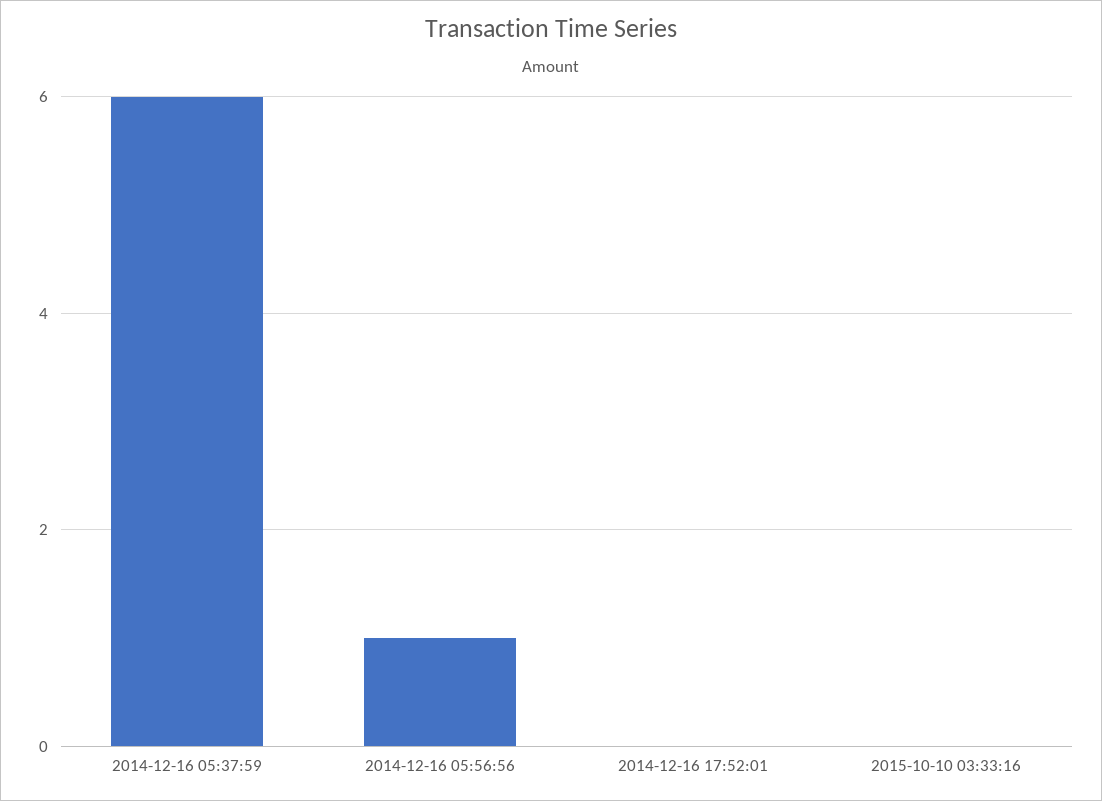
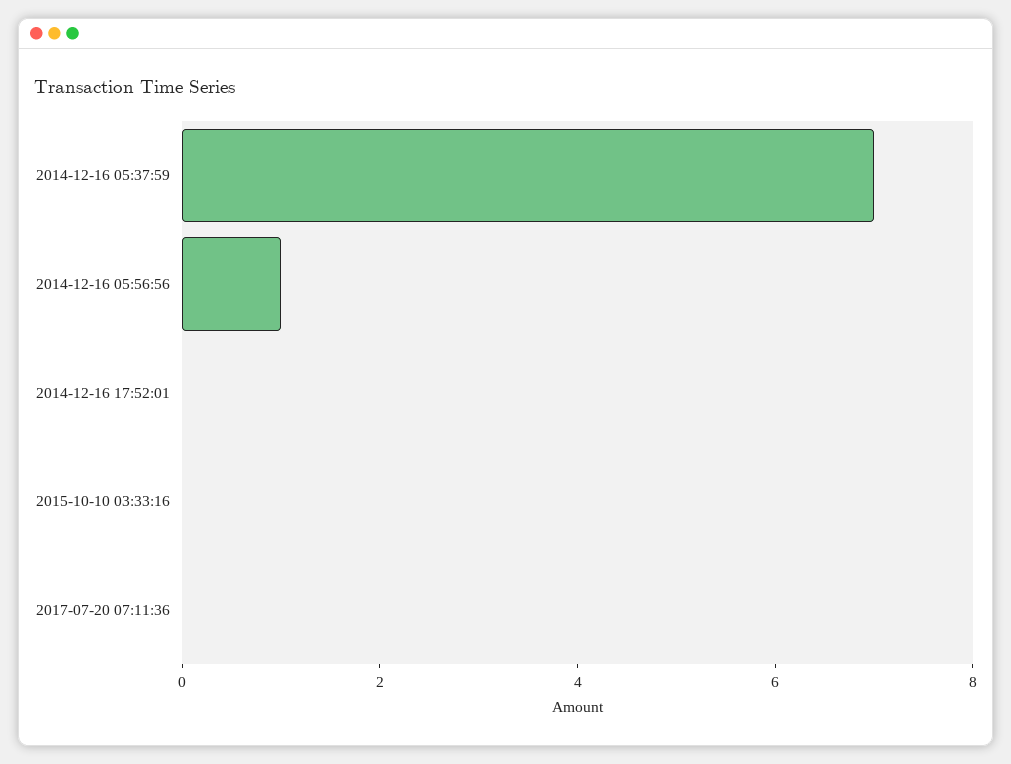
2014-12-16 05:37:59: 6 -> 7
2017-07-20 07:11:36: none -> 0

